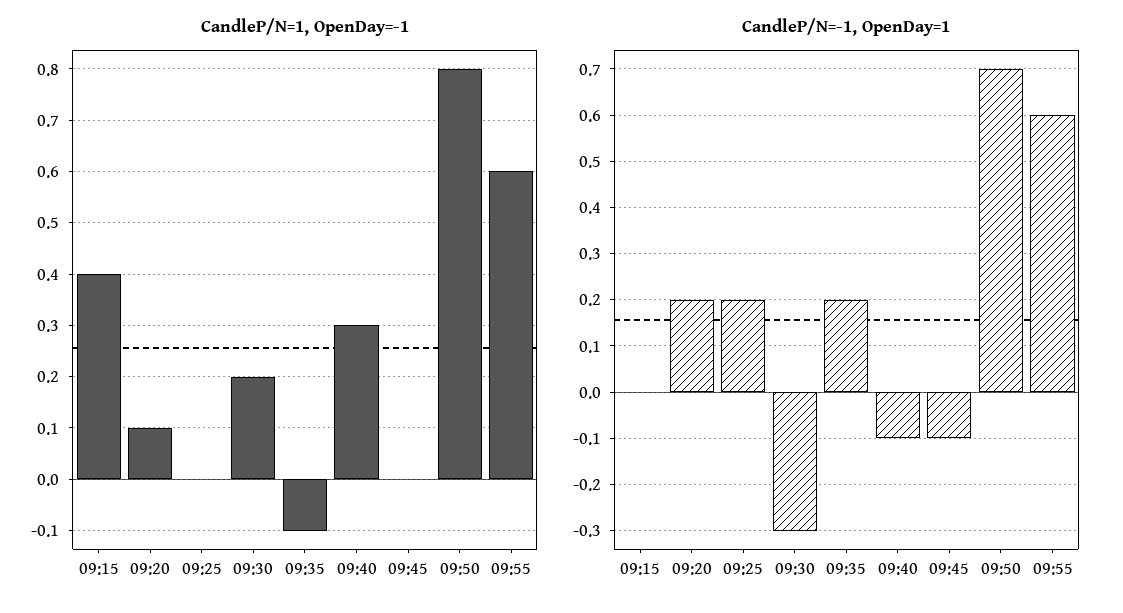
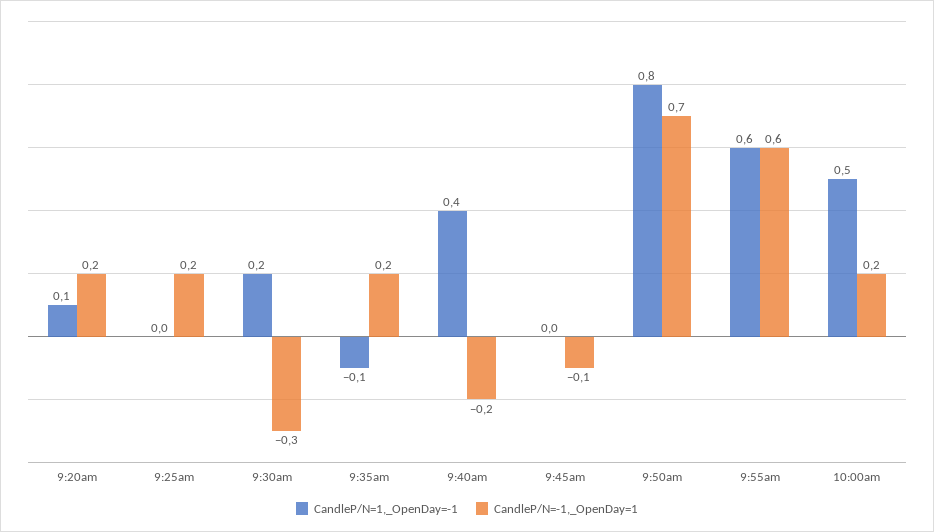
CandleP/N=1, OpenDay=-1, 09:15: 0.4 -> none
CandleP/N=1, OpenDay=-1, 09:40: 0.3 -> 0.4
CandleP/N=-1, OpenDay=1, 09:15: 0 -> none
CandleP/N=-1, OpenDay=1, 09:40: -0.1 -> -0.2
CandleP/N=1, OpenDay=-1, 10:00am: none -> 0.5
CandleP/N=-1, OpenDay=1, 10:00am: none -> 0.2

